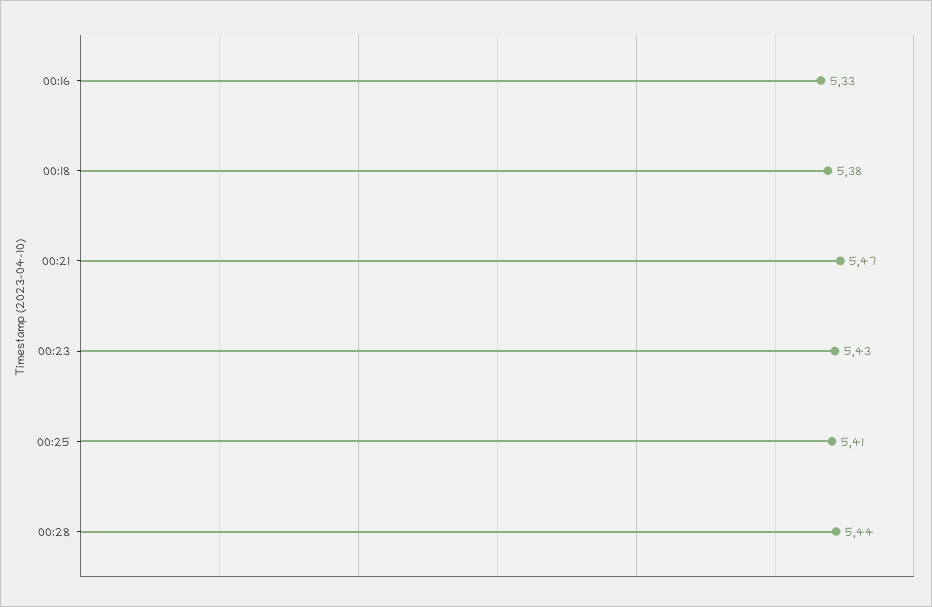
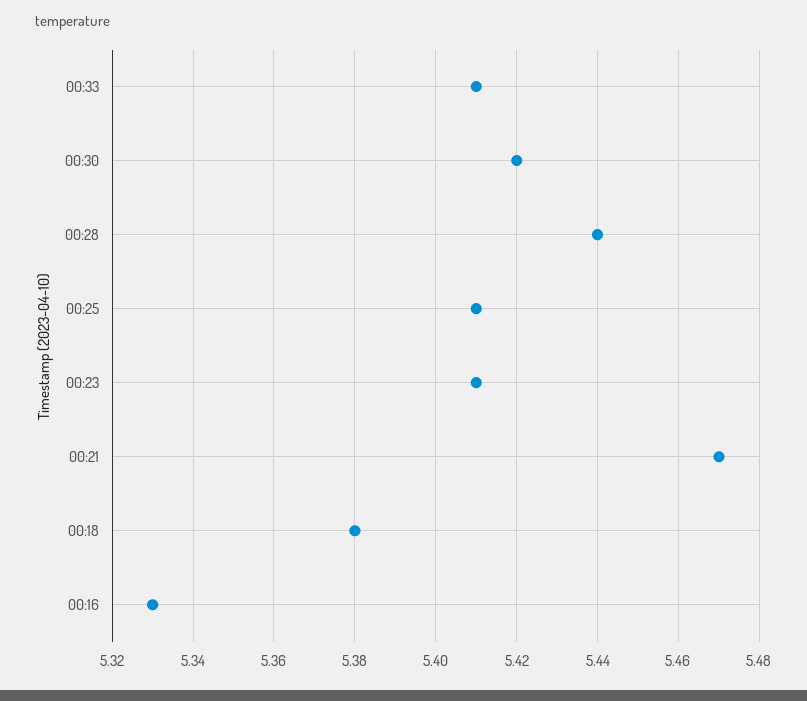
00:23: 5.43 -> 5.41
00:33: none -> 5.41
00:30: none -> 5.42

